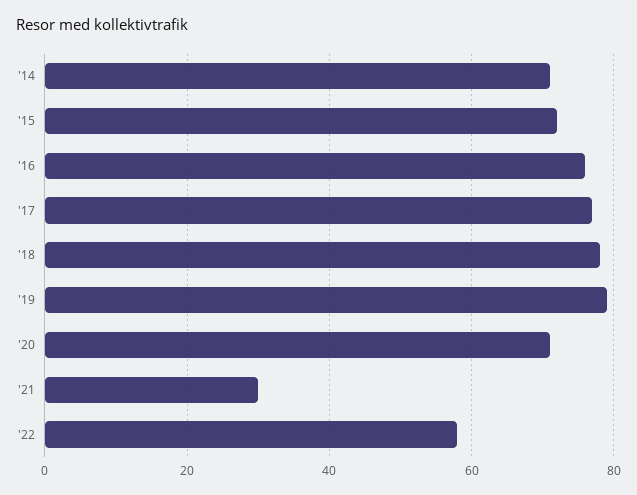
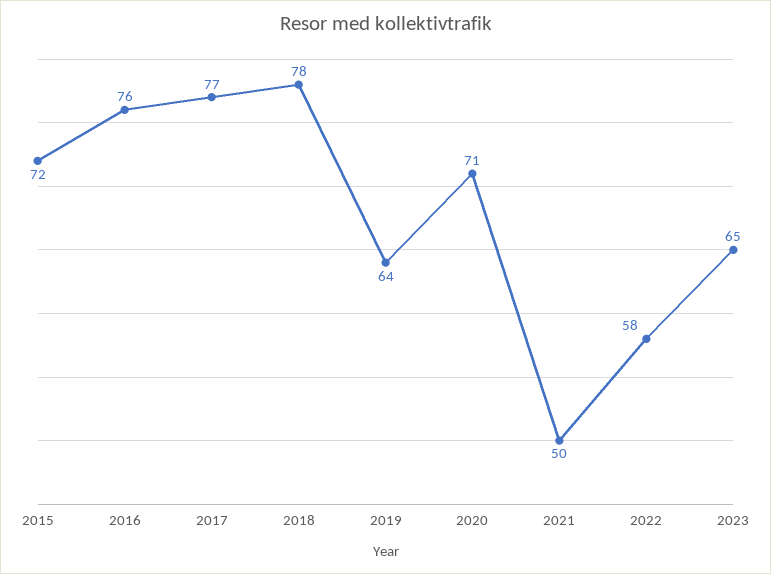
'14: 70 -> none
'19: 80 -> 64
'21: 30 -> 50
2023: none -> 65

